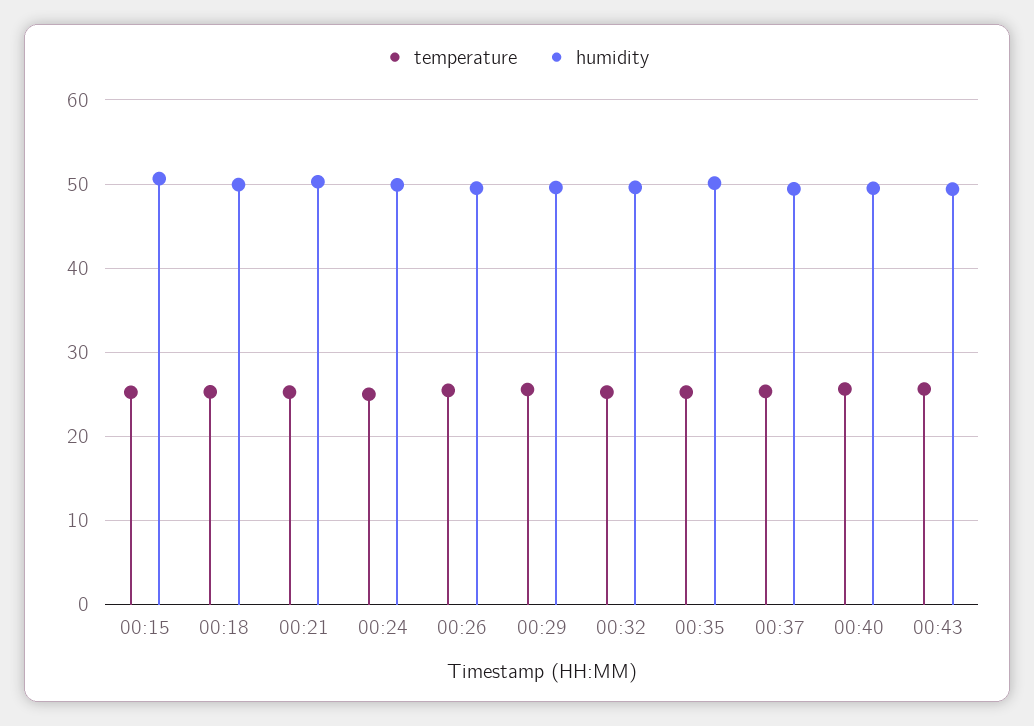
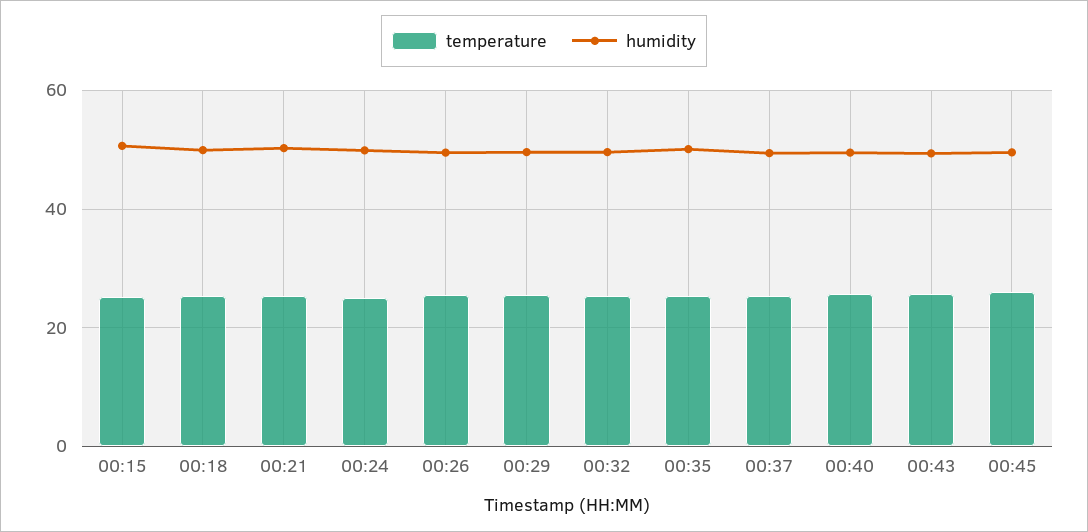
temperature, 00:45: none -> 26
humidity, 00:45: none -> 50

